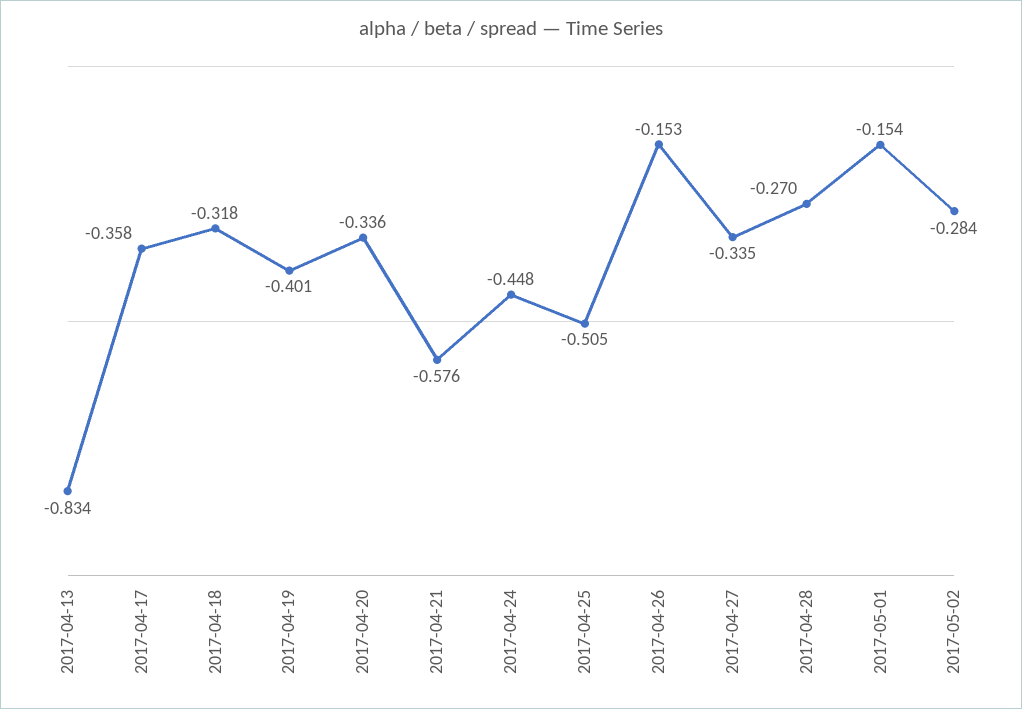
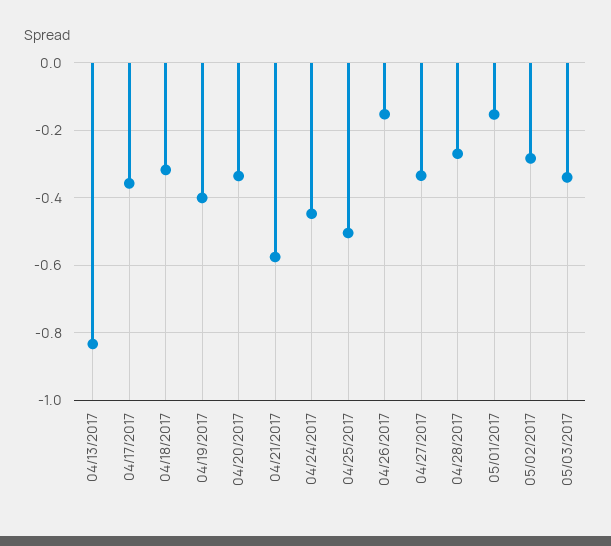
05/03/2017: none -> -0.34

